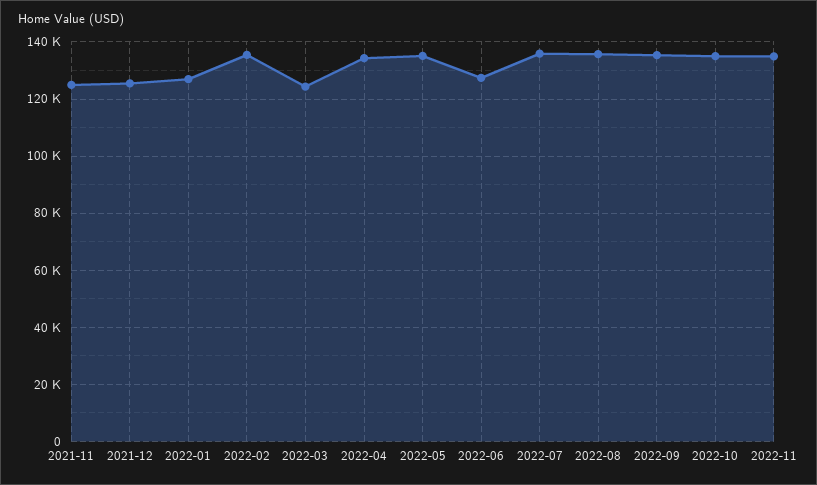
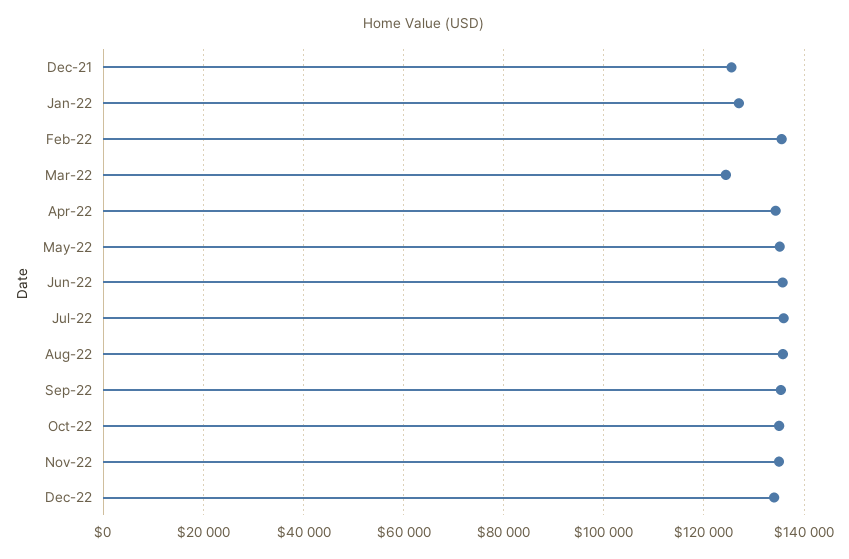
2021-11: 125000 -> none
2022-06: 127500 -> 136000
Dec-22: none -> 134000

